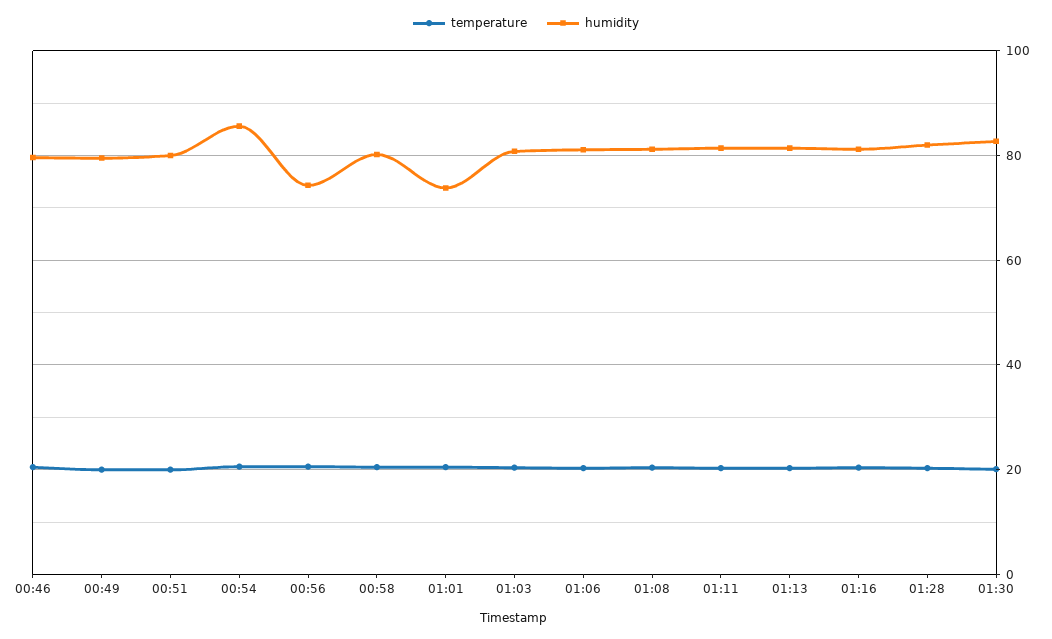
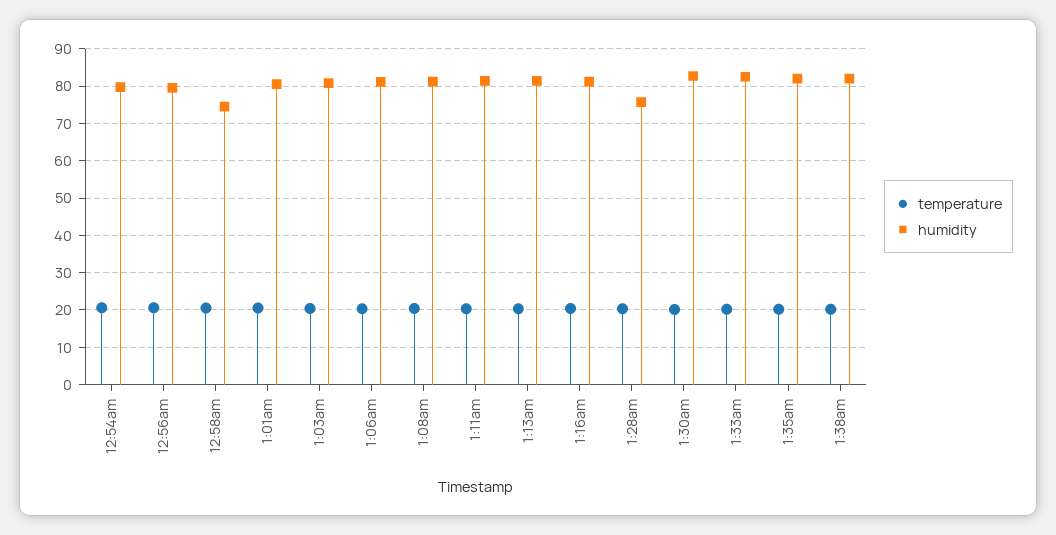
temperature, 00:46: 20 -> none
humidity, 00:46: 80 -> none
temperature, 00:49: 20 -> none
humidity, 00:49: 80 -> none
temperature, 00:51: 20 -> none
humidity, 00:51: 80 -> none
humidity, 00:54: 86 -> 80
humidity, 00:56: 74 -> 80
humidity, 00:58: 80 -> 74
humidity, 01:01: 74 -> 80
humidity, 01:28: 82 -> 76
temperature, 1:33am: none -> 20
humidity, 1:33am: none -> 82
temperature, 1:35am: none -> 20
humidity, 1:35am: none -> 82
temperature, 1:38am: none -> 20
humidity, 1:38am: none -> 82

